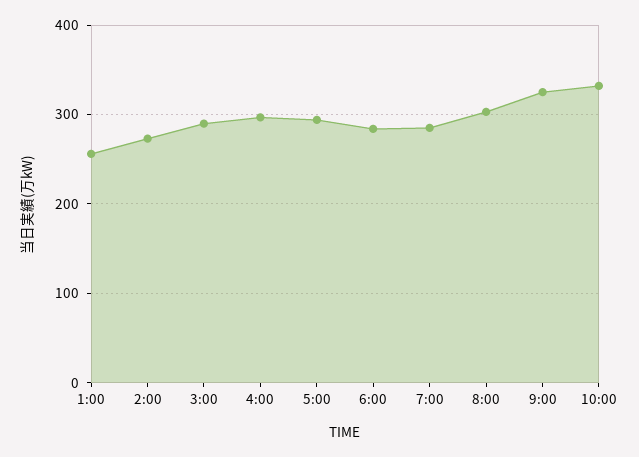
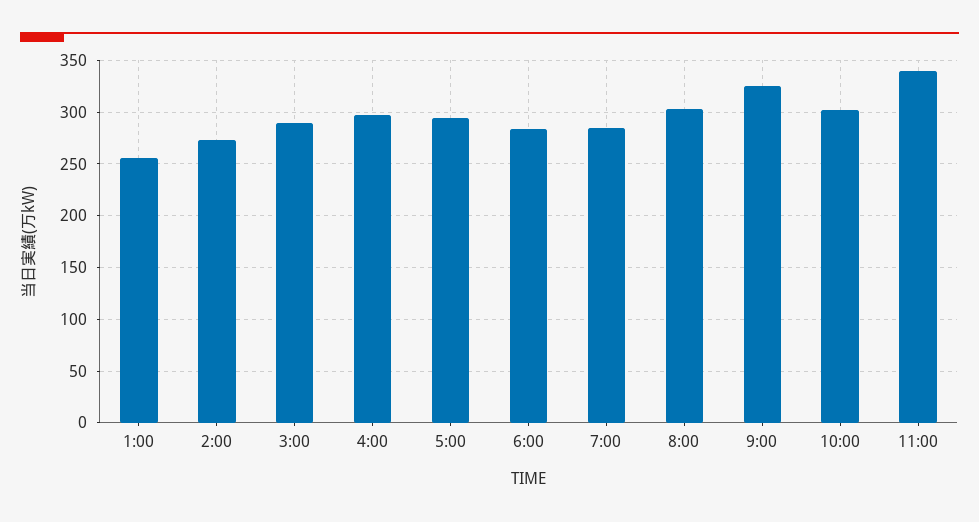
10:00: 330 -> 300
11:00: none -> 340

